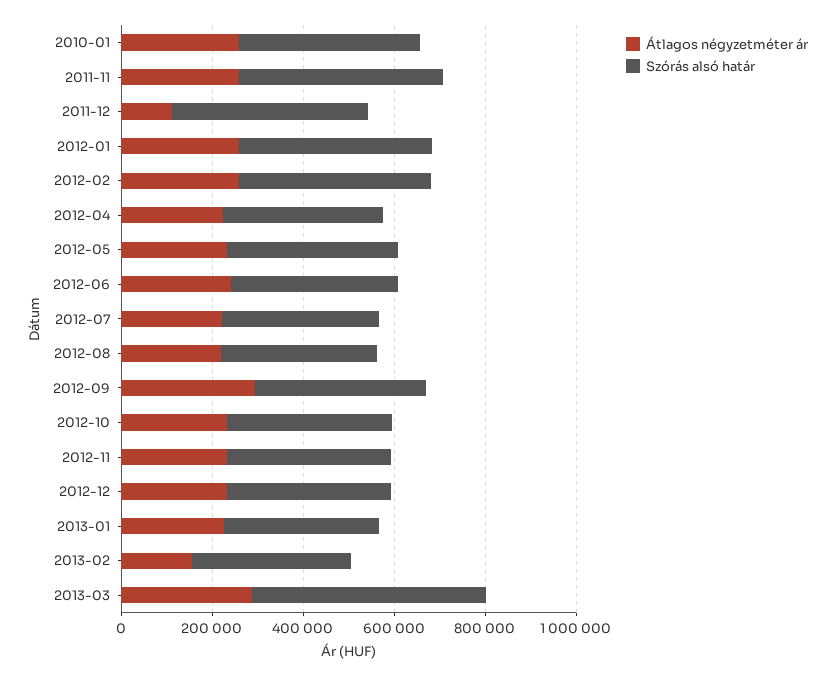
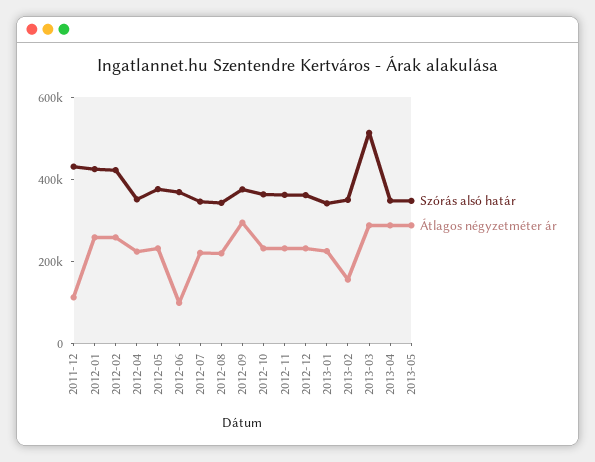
Átlagos négyzetméter ár, 2010-01: 250000 -> none
Szórás alsó határ, 2010-01: 400000 -> none
Átlagos négyzetméter ár, 2011-11: 250000 -> none
Szórás alsó határ, 2011-11: 450000 -> none
Átlagos négyzetméter ár, 2012-06: 250000 -> 100000
Szórás alsó határ, 2013-04: none -> 350000
Átlagos négyzetméter ár, 2013-04: none -> 300000
Szórás alsó határ, 2013-05: none -> 350000
Átlagos négyzetméter ár, 2013-05: none -> 300000

